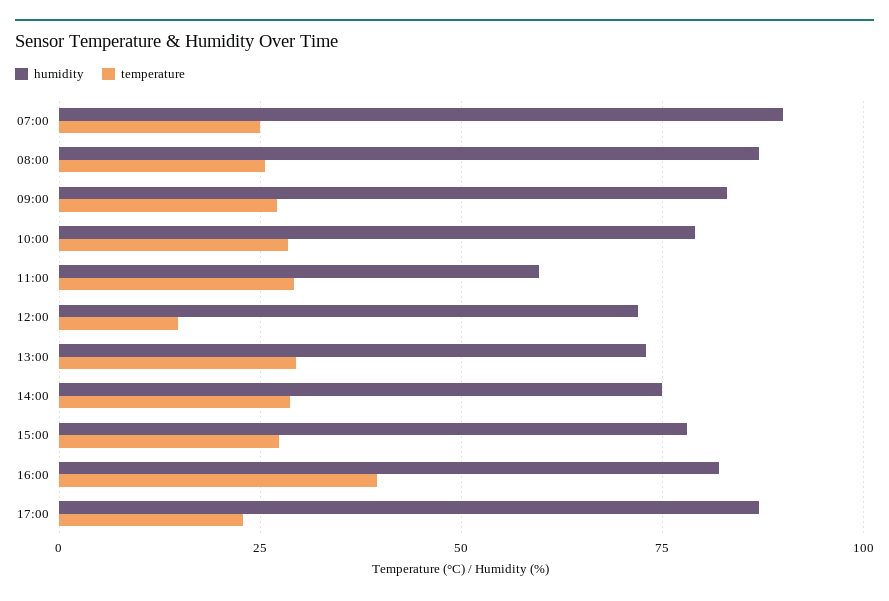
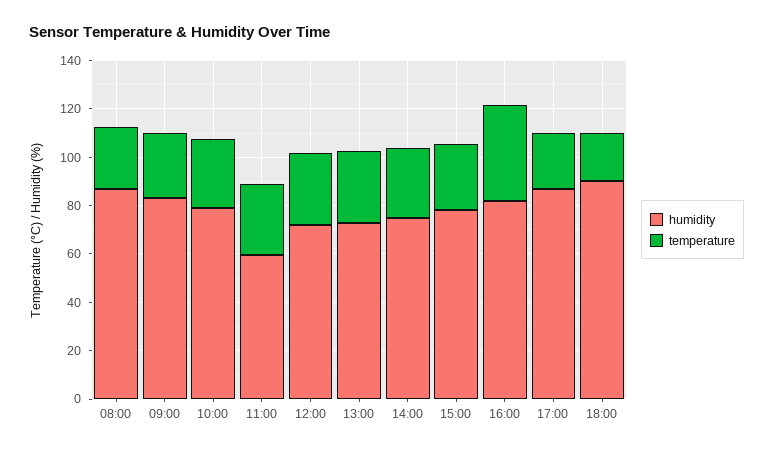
humidity, 07:00: 90 -> none
temperature, 07:00: 25 -> none
temperature, 12:00: 15 -> 30
humidity, 18:00: none -> 90
temperature, 18:00: none -> 20

